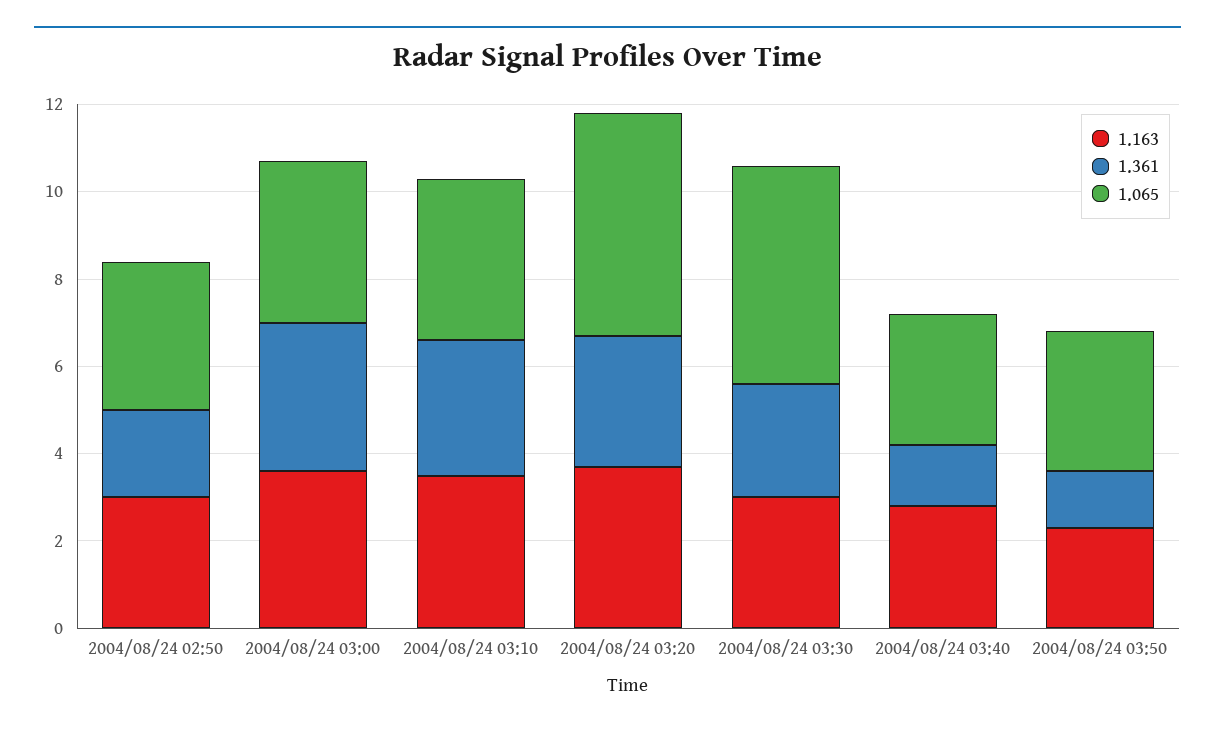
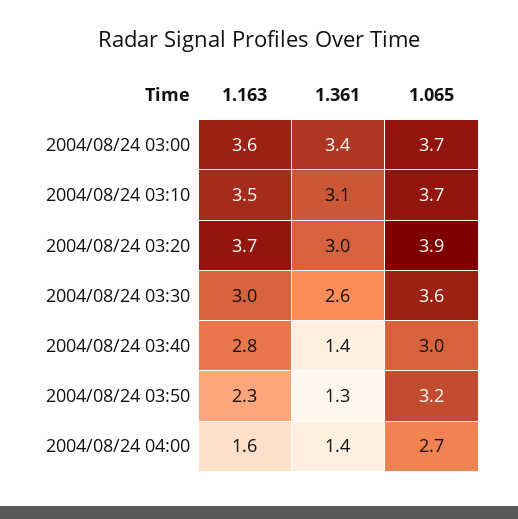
1.163, 2004/08/24 02:50: 3 -> none
1.361, 2004/08/24 02:50: 2 -> none
1.065, 2004/08/24 02:50: 3.5 -> none
1.065, 2004/08/24 03:20: 5 -> 3.9
1.065, 2004/08/24 03:30: 5 -> 3.6
1.163, 2004/08/24 04:00: none -> 1.6
1.361, 2004/08/24 04:00: none -> 1.4
1.065, 2004/08/24 04:00: none -> 2.7

